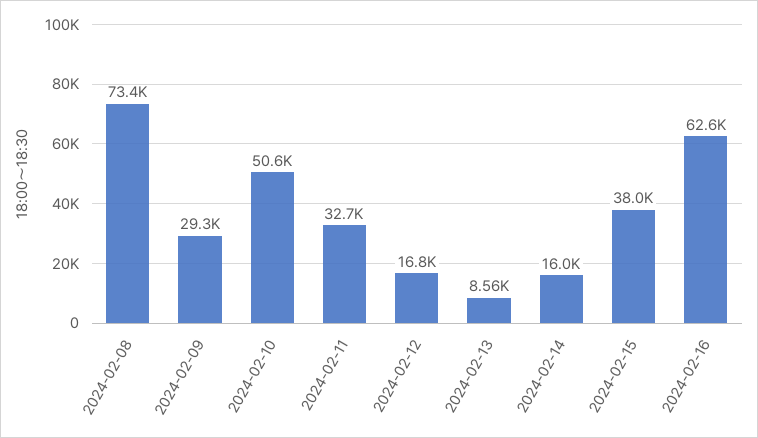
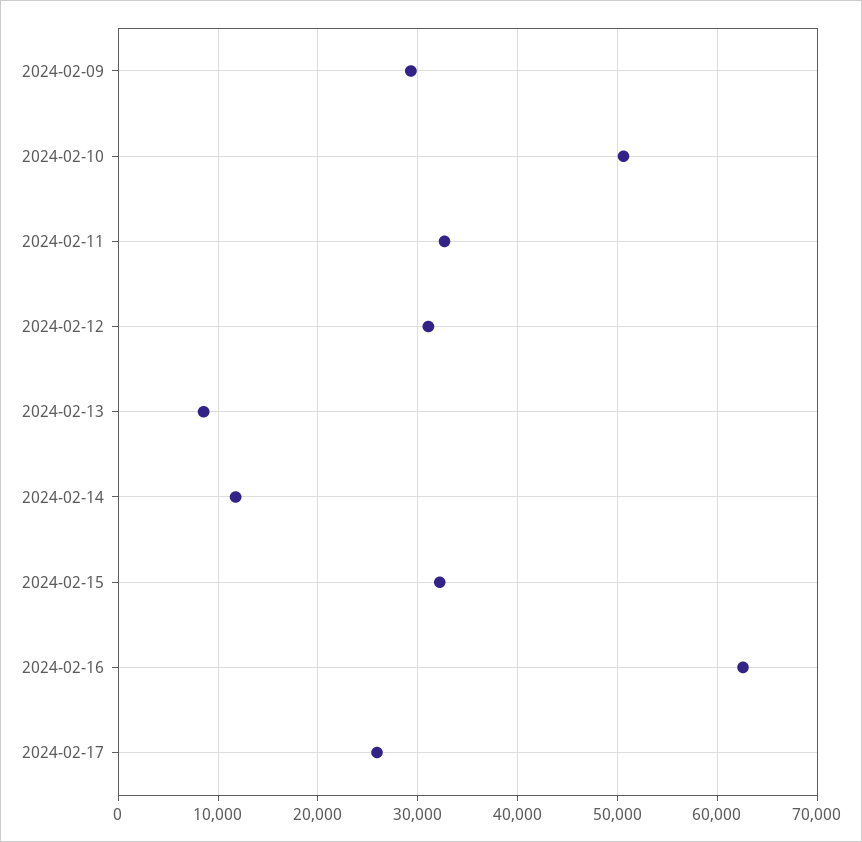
2024-02-08: 73400 -> none
2024-02-12: 16800 -> 31000
2024-02-14: 16000 -> 12000
2024-02-15: 38000 -> 32000
2024-02-17: none -> 26000

